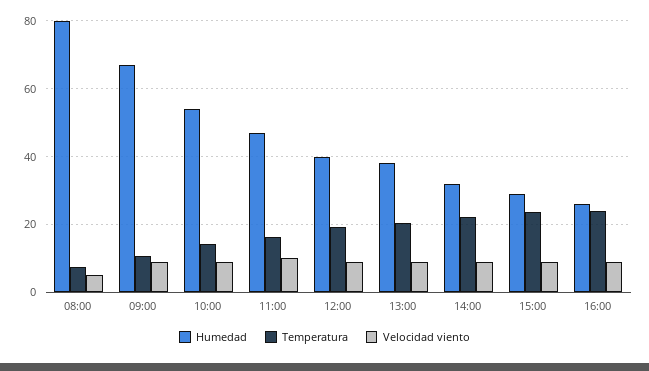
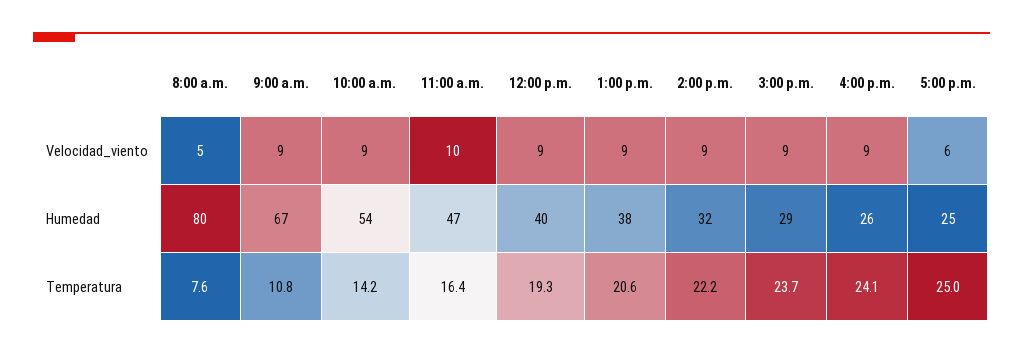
Velocidad viento, 5:00 p.m.: none -> 6
Humedad, 5:00 p.m.: none -> 25
Temperatura, 5:00 p.m.: none -> 25

